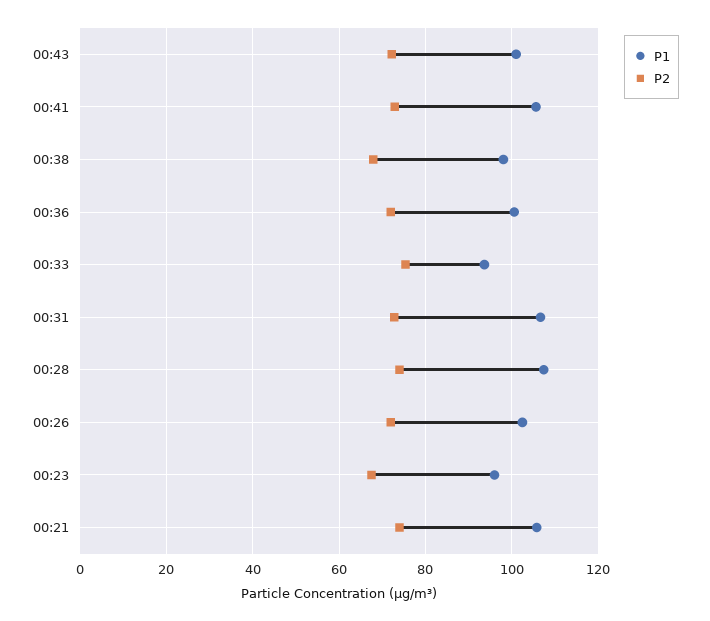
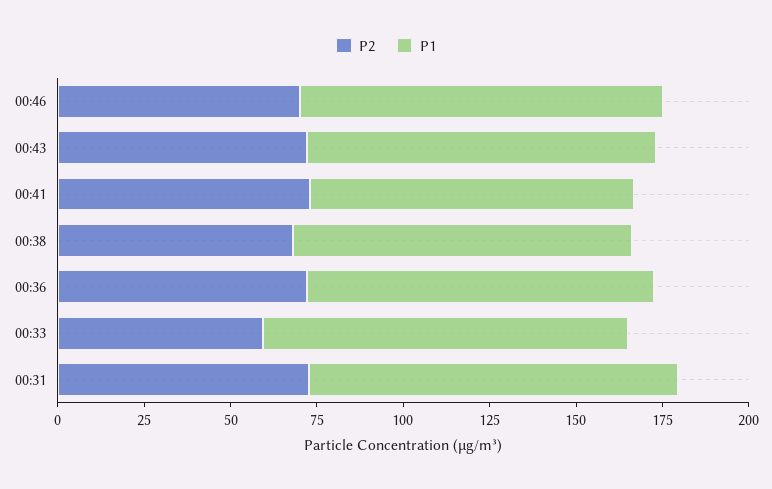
P1, 00:41: 106 -> 95
P1, 00:33: 94 -> 105
P2, 00:33: 76 -> 60
P1, 00:28: 108 -> none
P2, 00:28: 74 -> none
P1, 00:26: 102 -> none
P2, 00:26: 72 -> none
P1, 00:23: 96 -> none
P2, 00:23: 68 -> none
P1, 00:21: 106 -> none
P2, 00:21: 74 -> none
P2, 00:46: none -> 70
P1, 00:46: none -> 105

